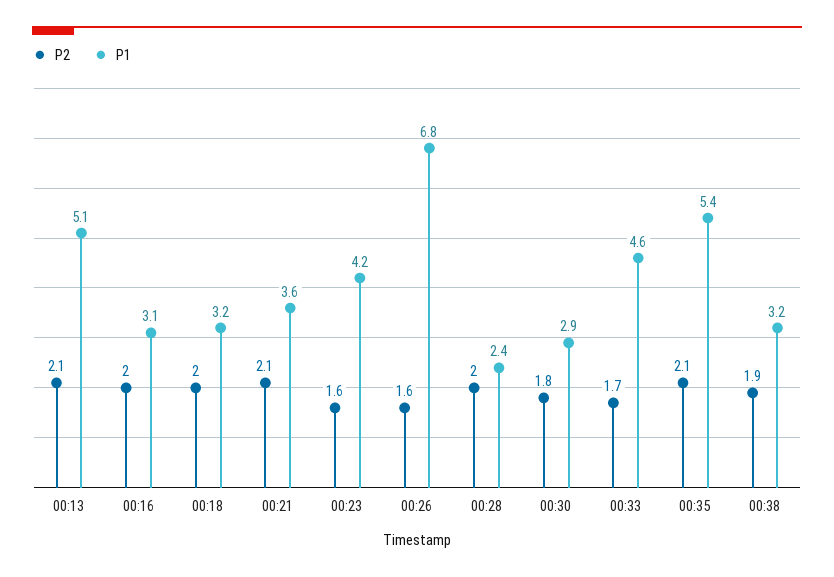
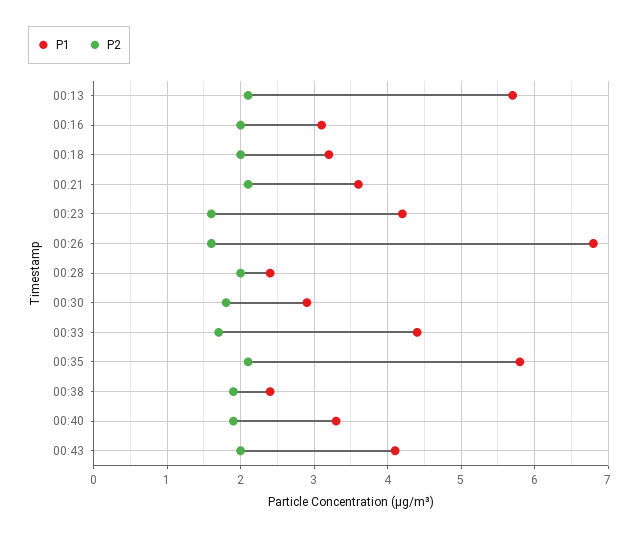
P1, 00:13: 5.1 -> 5.7
P1, 00:33: 4.6 -> 4.4
P1, 00:35: 5.4 -> 5.8
P1, 00:38: 3.2 -> 2.4
P1, 00:40: none -> 3.3
P2, 00:40: none -> 1.9
P1, 00:43: none -> 4.1
P2, 00:43: none -> 2

